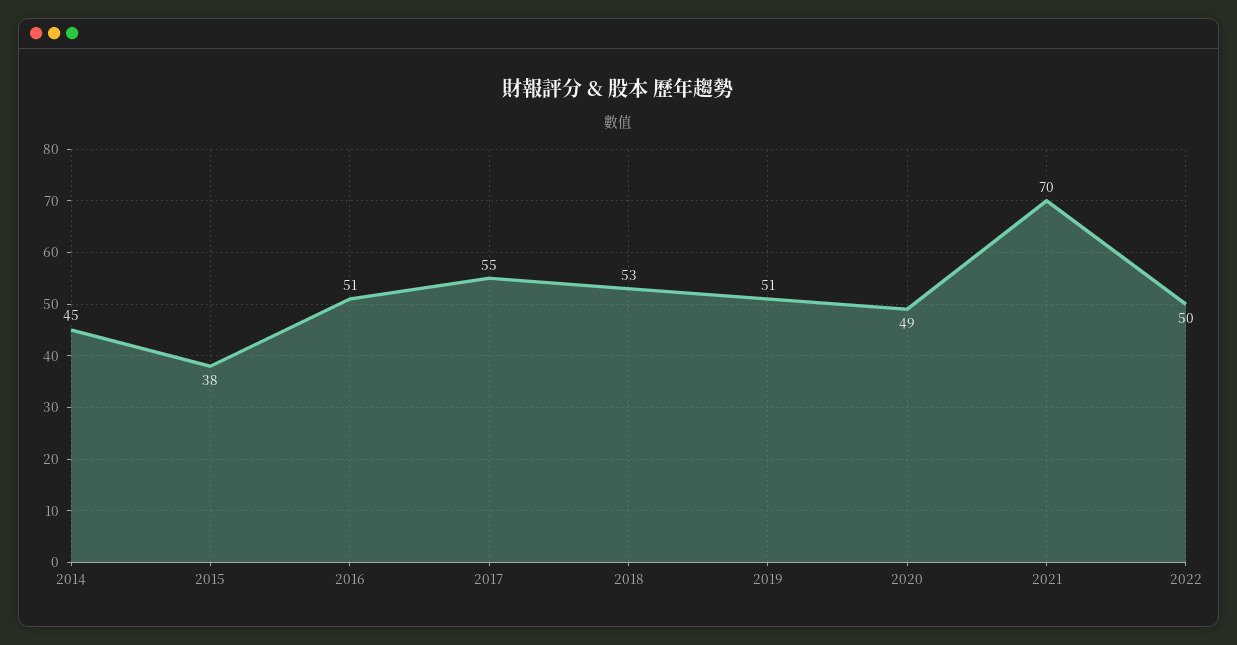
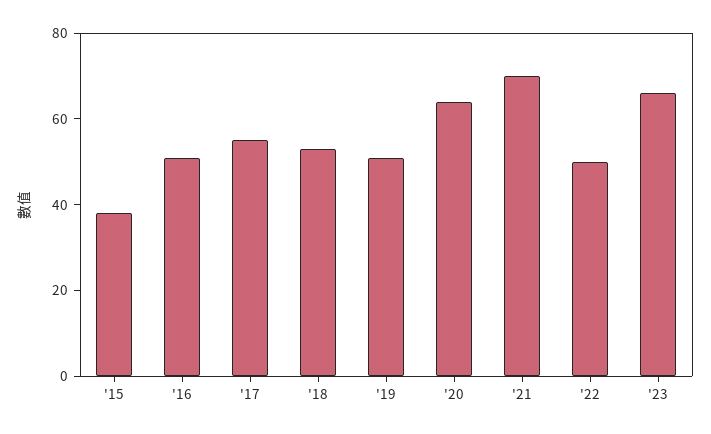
2014: 45 -> none
2020: 49 -> 65
'23: none -> 65

